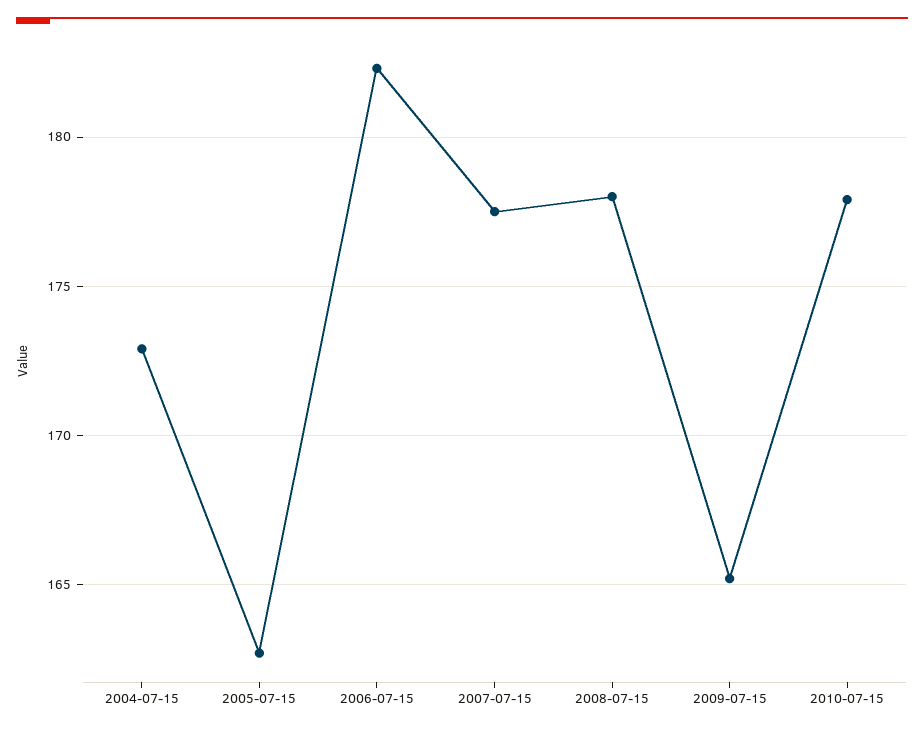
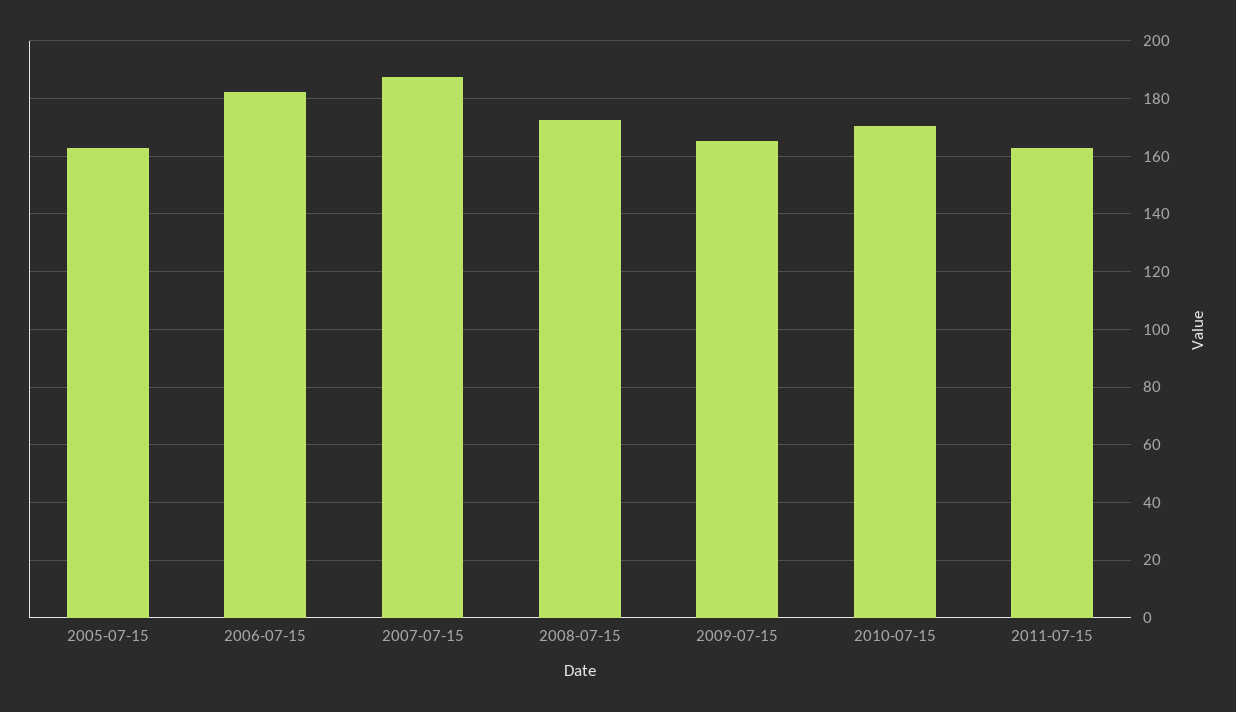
2004-07-15: 173 -> none
2007-07-15: 177.5 -> 187.5
2008-07-15: 178 -> 172.5
2010-07-15: 178 -> 170
2011-07-15: none -> 162.5

